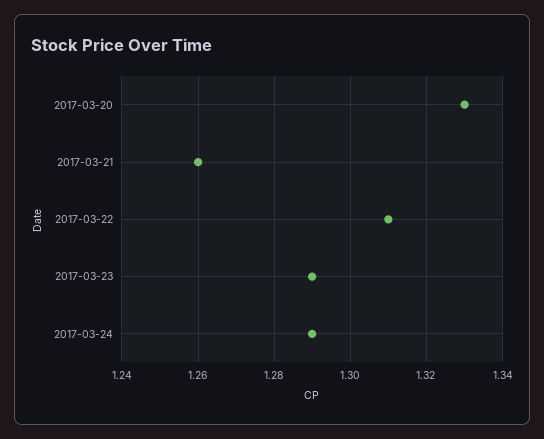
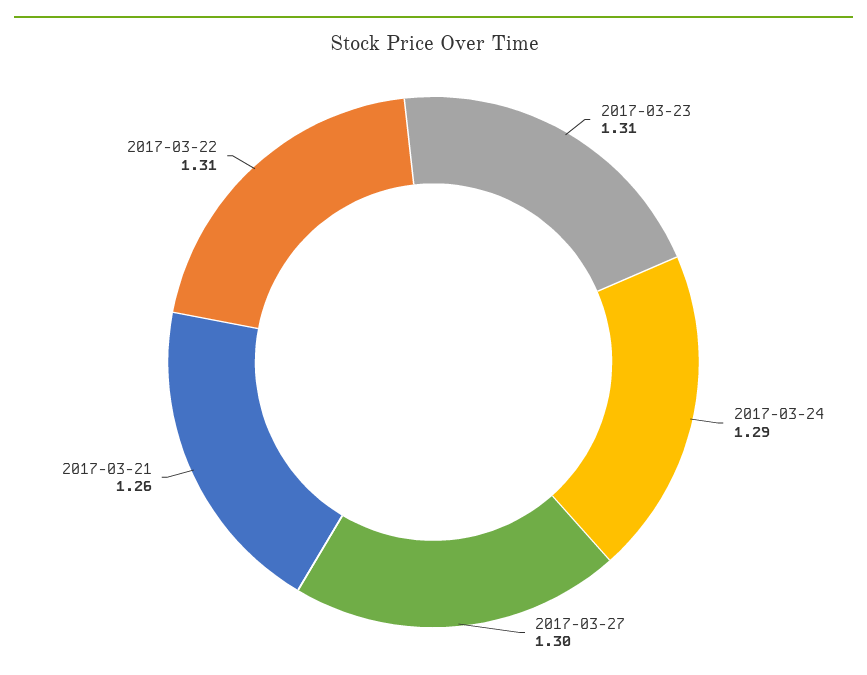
2017-03-20: 1.33 -> none
2017-03-23: 1.29 -> 1.31
2017-03-27: none -> 1.3

